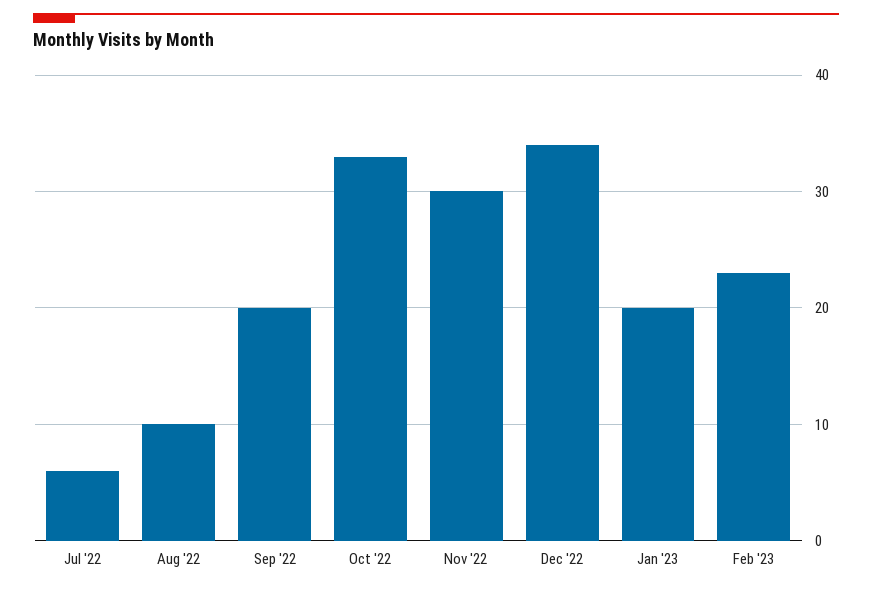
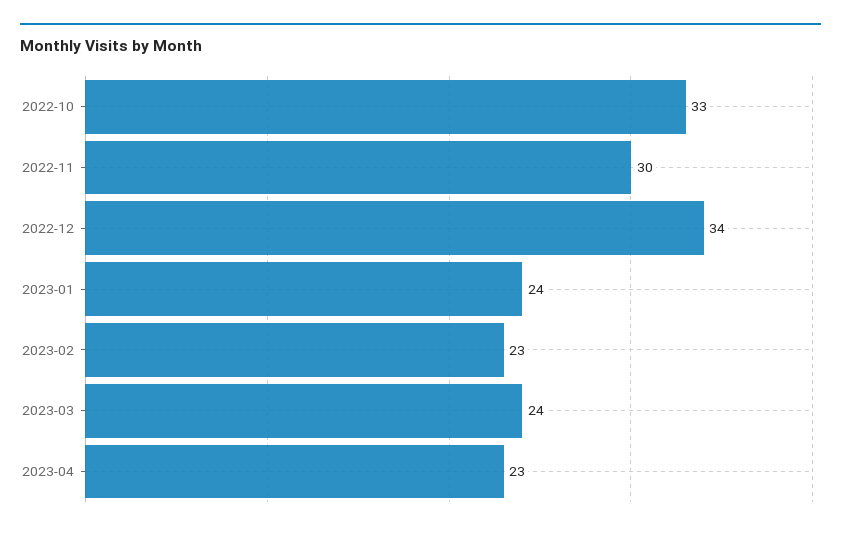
Jul '22: 6 -> none
Aug '22: 10 -> none
Sep '22: 20 -> none
Jan '23: 20 -> 24
2023-03: none -> 24
2023-04: none -> 23

